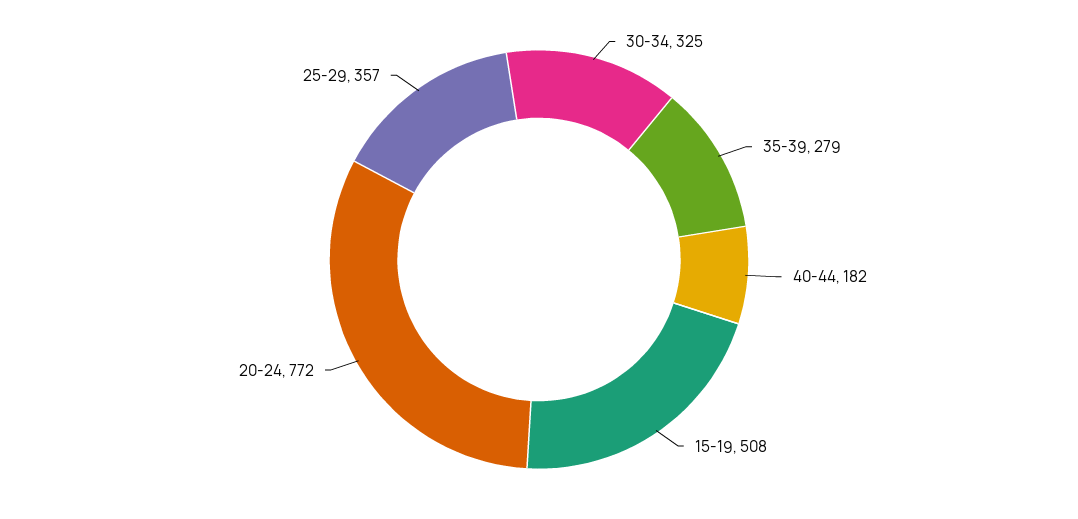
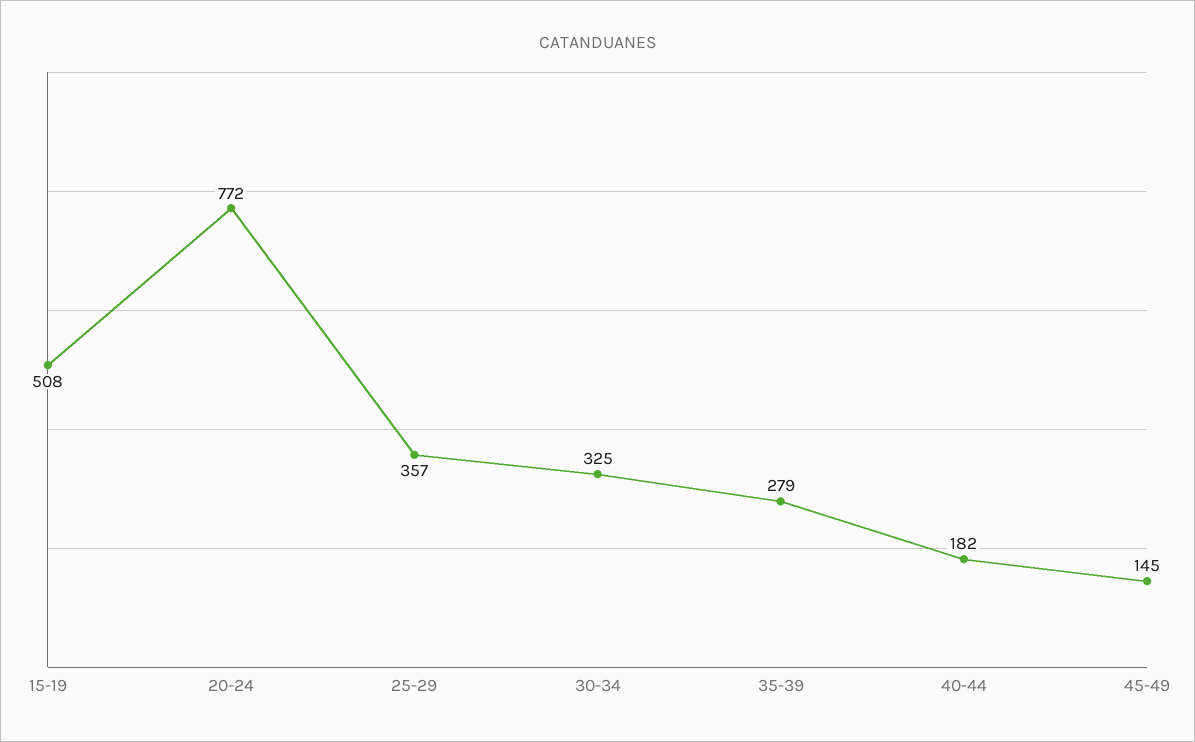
45-49: none -> 145

